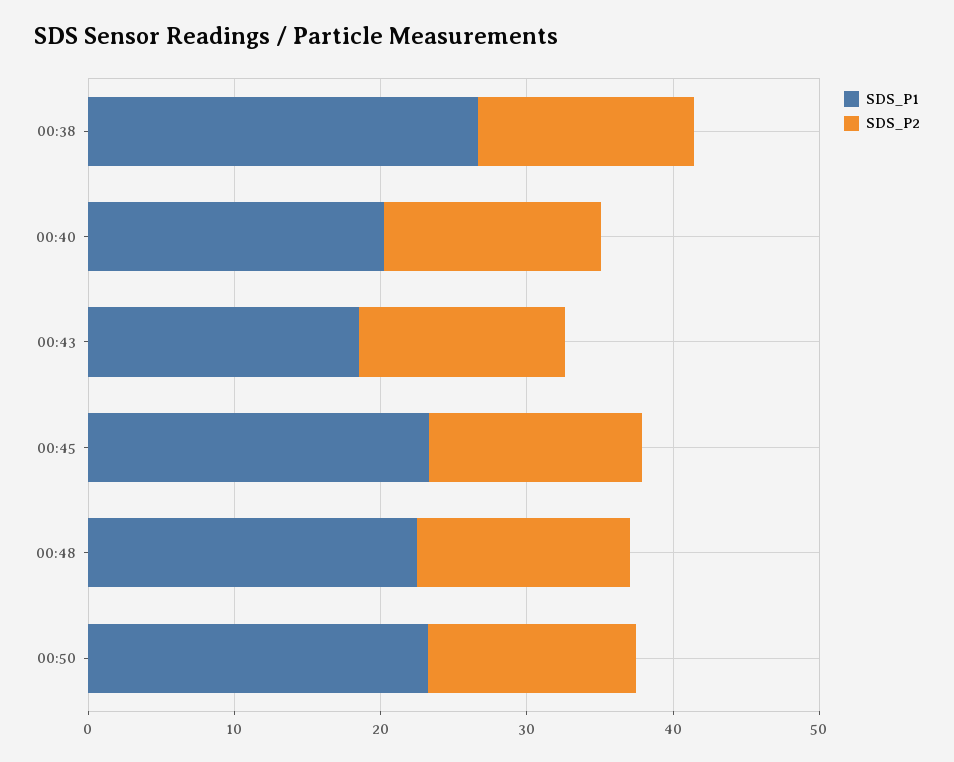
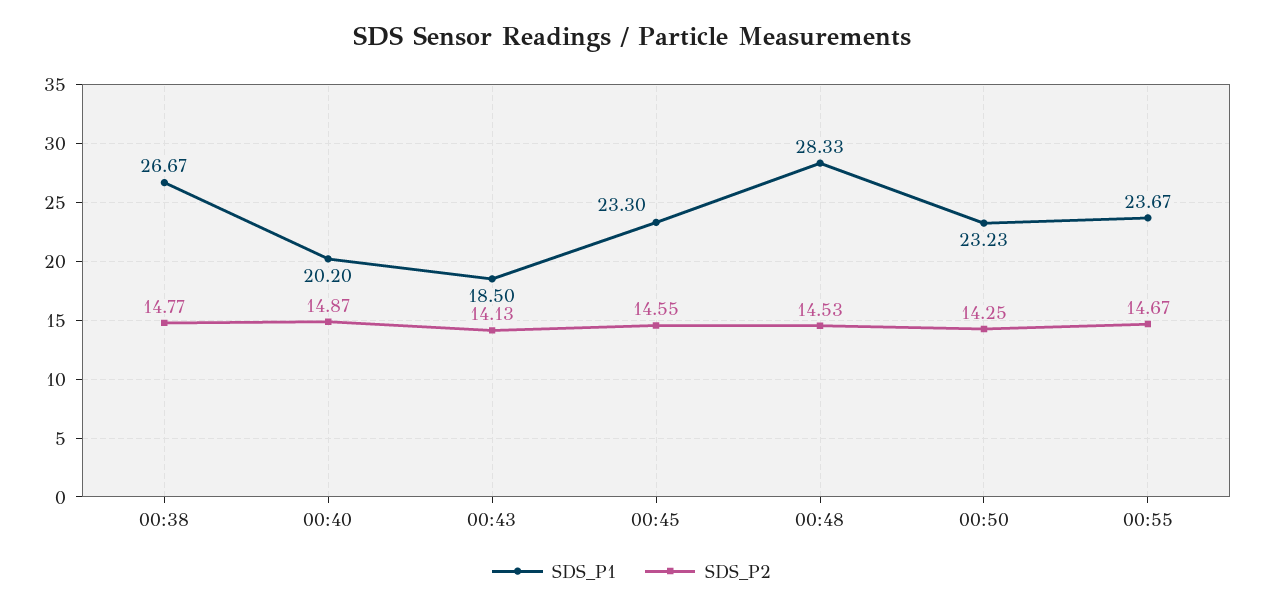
SDS_P1, 00:48: 22 -> 28.33
SDS_P1, 00:55: none -> 23.67
SDS_P2, 00:55: none -> 14.67

